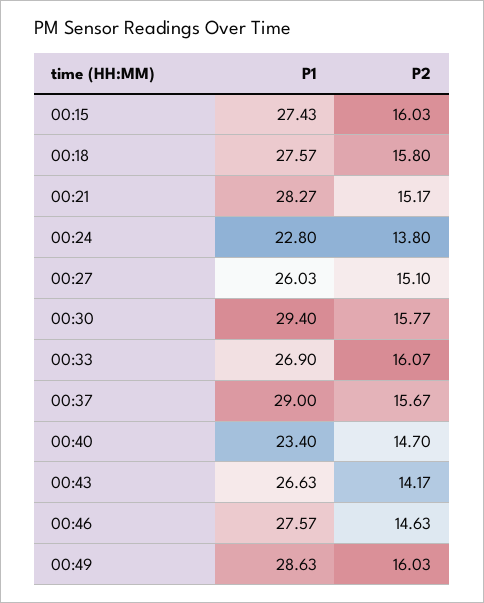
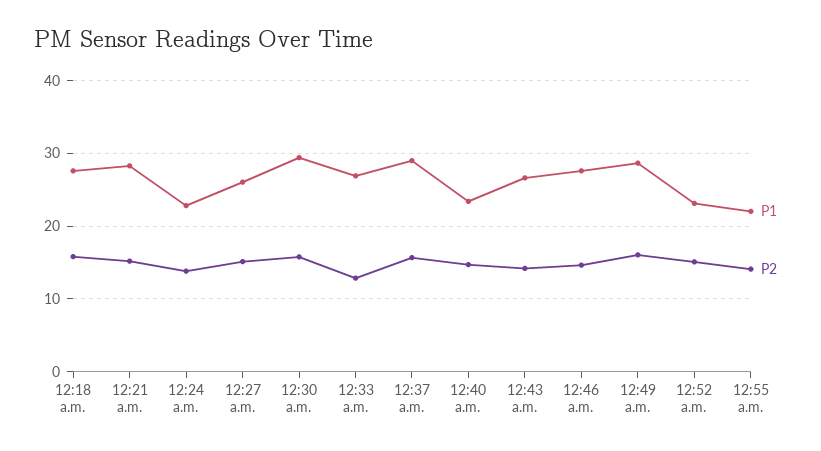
P1, 00:15: 27.43 -> none
P2, 00:15: 16.03 -> none
P2, 00:33: 16.07 -> 13
P1, 12:52 a.m.: none -> 23
P2, 12:52 a.m.: none -> 15
P1, 12:55 a.m.: none -> 22
P2, 12:55 a.m.: none -> 14

